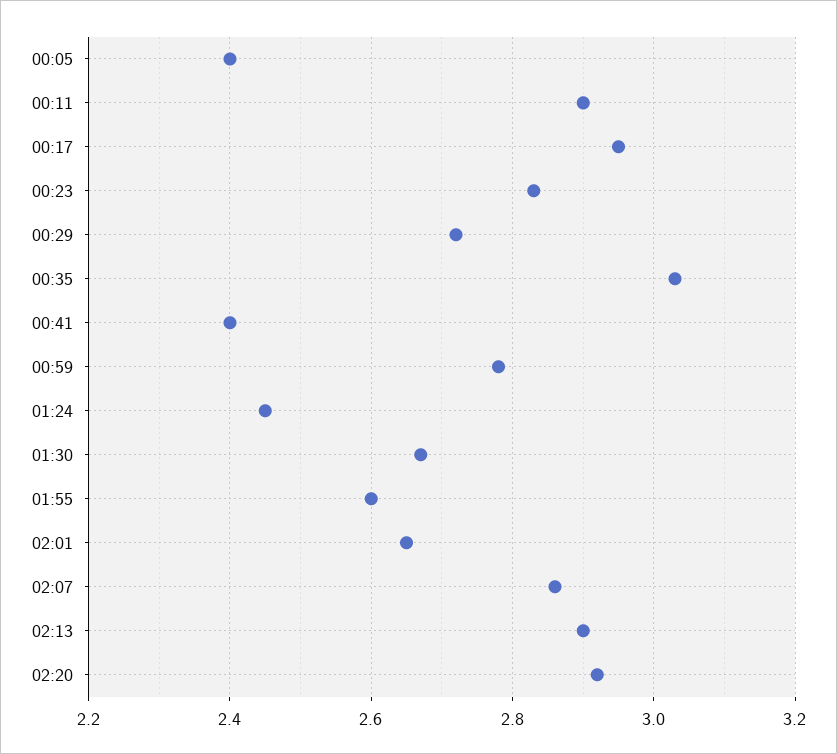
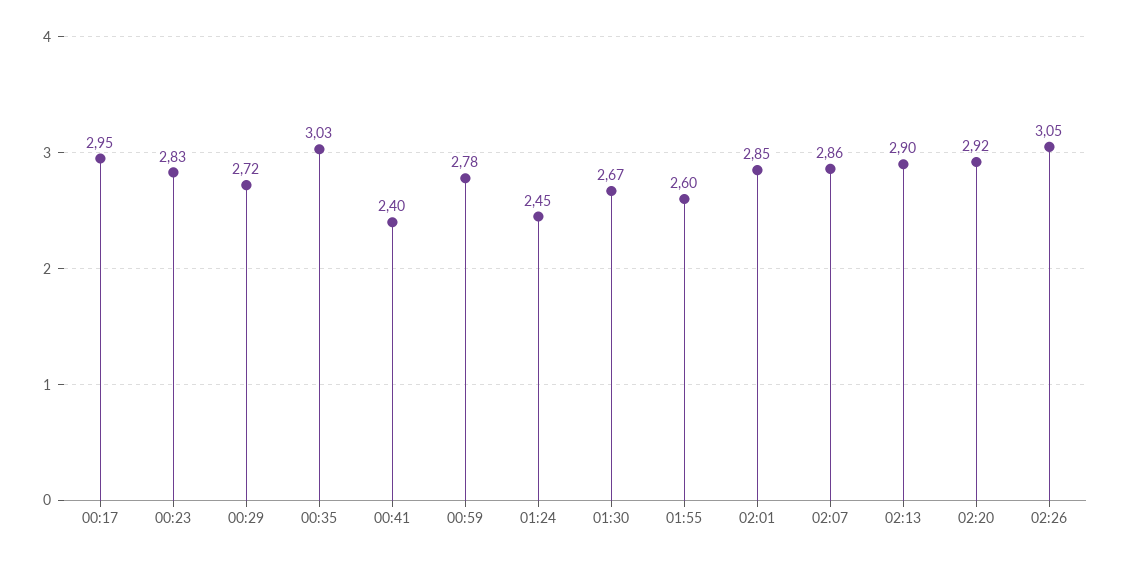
00:05: 2.4 -> none
00:11: 2.9 -> none
02:01: 2.65 -> 2.85
02:26: none -> 3.05

